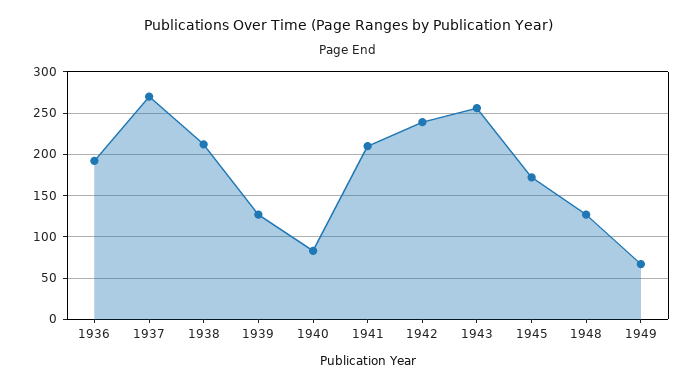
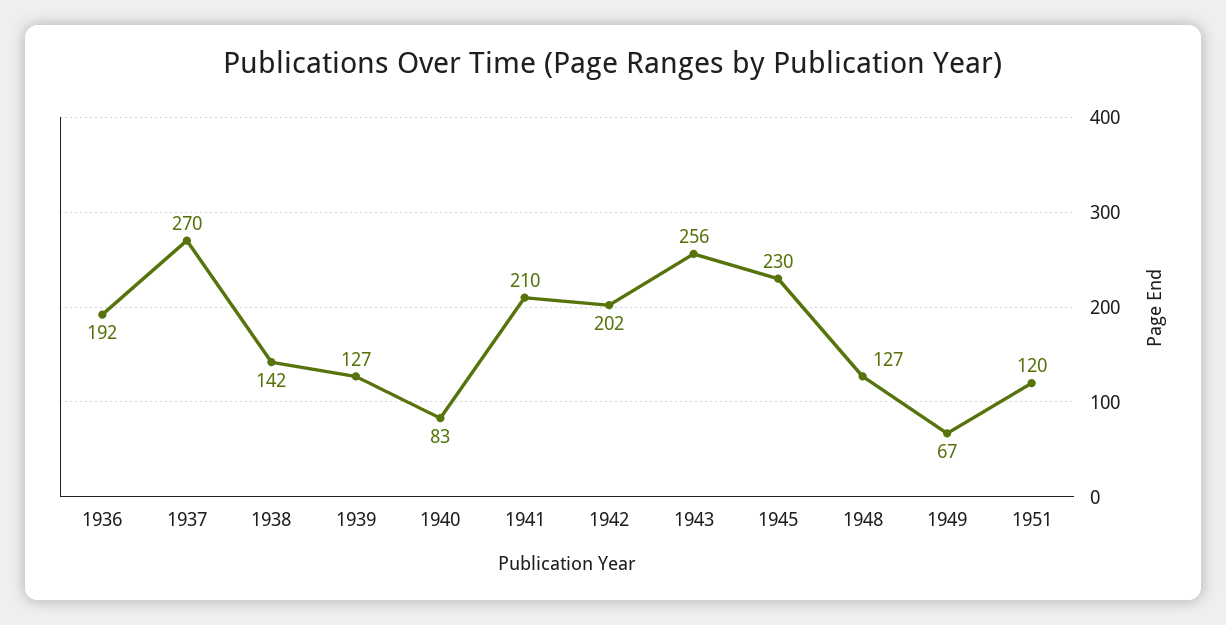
1938: 210 -> 142
1942: 240 -> 202
1945: 170 -> 230
1951: none -> 120

